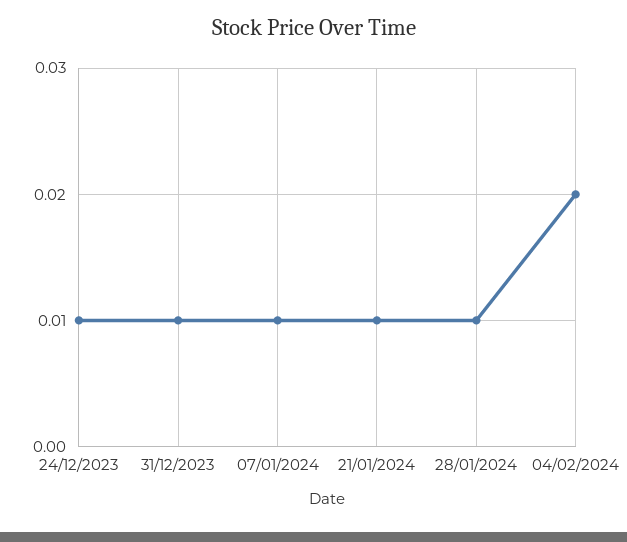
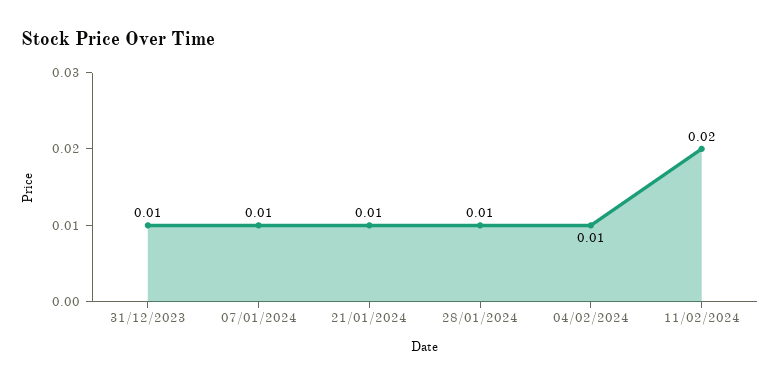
24/12/2023: 0.01 -> none
04/02/2024: 0.02 -> 0.01
11/02/2024: none -> 0.02

